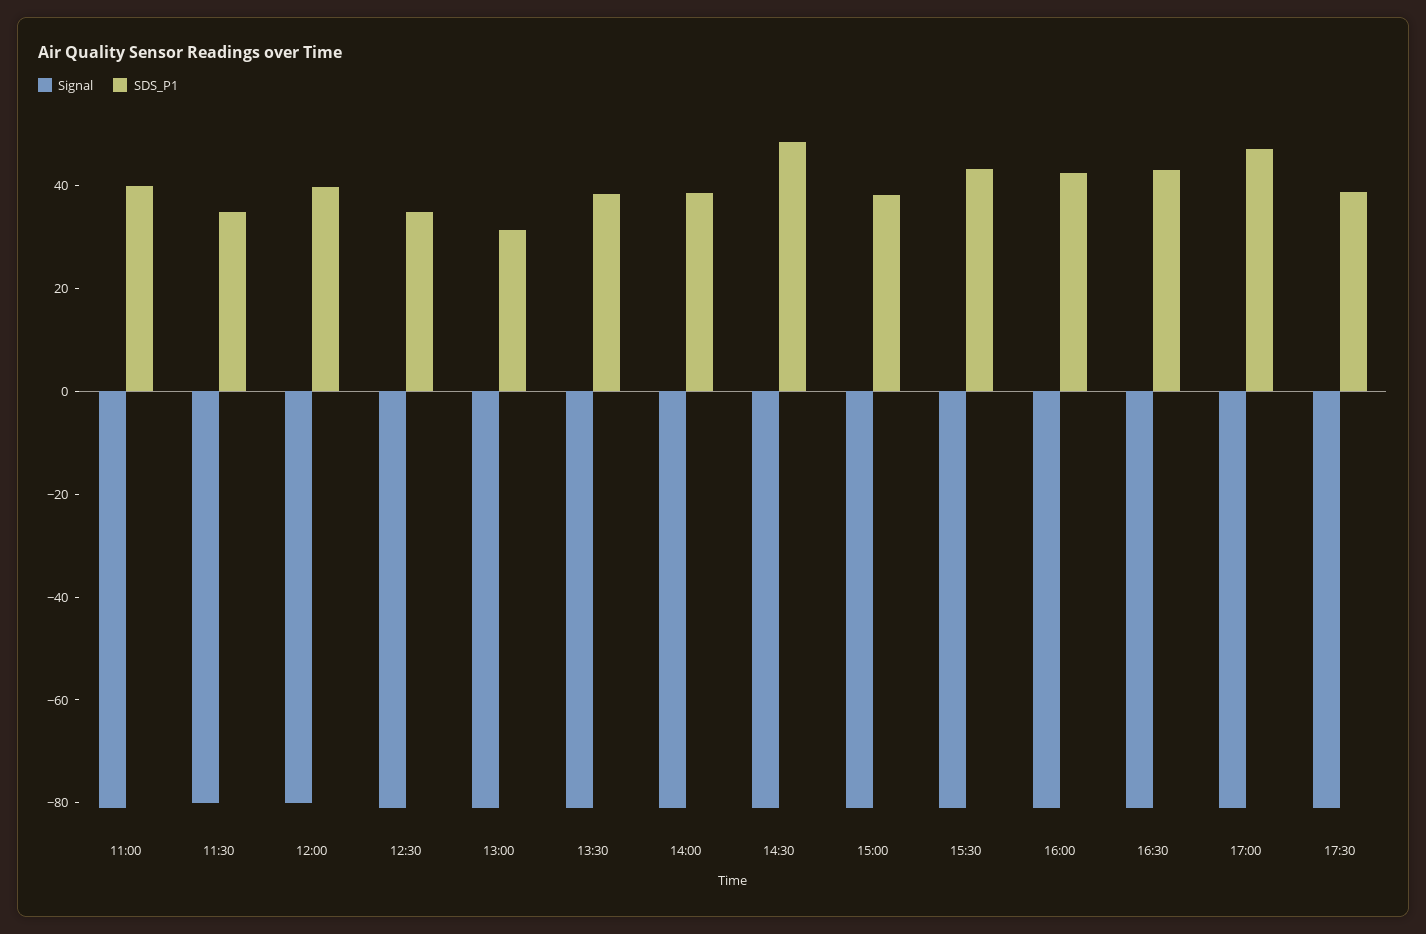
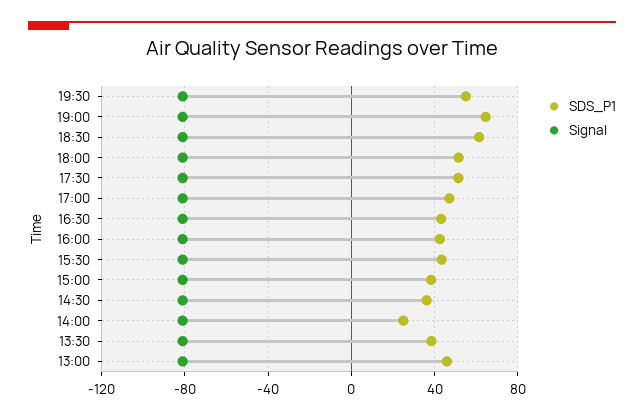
Signal, 11:00: -80 -> none
SDS_P1, 11:00: 40 -> none
Signal, 11:30: -80 -> none
SDS_P1, 11:30: 35 -> none
Signal, 12:00: -80 -> none
SDS_P1, 12:00: 40 -> none
Signal, 12:30: -80 -> none
SDS_P1, 12:30: 35 -> none
SDS_P1, 13:00: 30 -> 45
SDS_P1, 14:00: 40 -> 25
SDS_P1, 14:30: 50 -> 35
SDS_P1, 17:30: 40 -> 50
SDS_P1, 19:30: none -> 55
Signal, 19:30: none -> -80
SDS_P1, 19:00: none -> 65
Signal, 19:00: none -> -80
SDS_P1, 18:30: none -> 60
Signal, 18:30: none -> -80
SDS_P1, 18:00: none -> 50
Signal, 18:00: none -> -80

